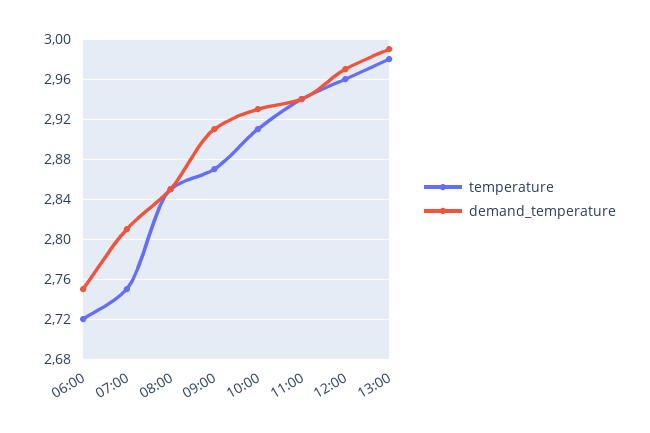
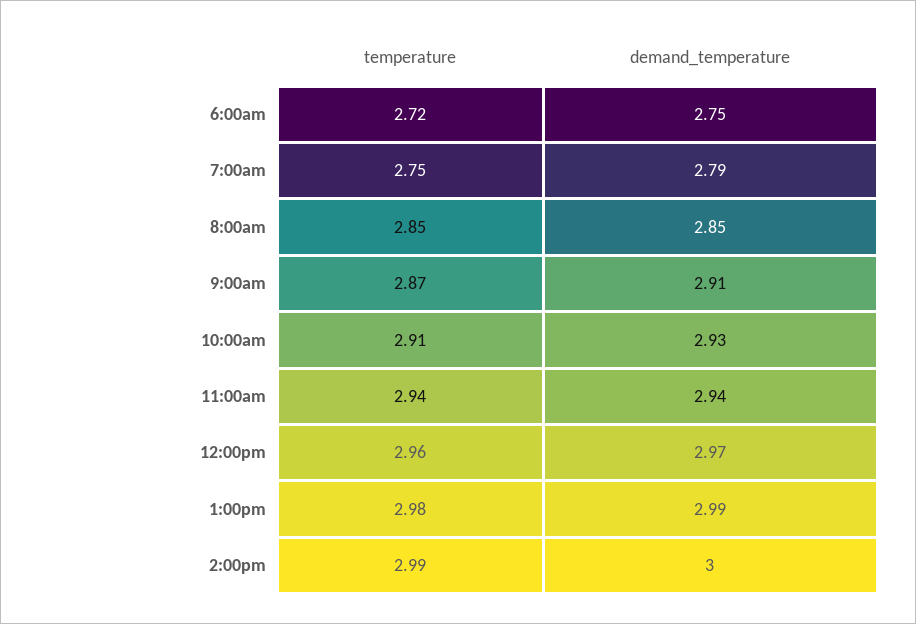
demand_temperature, 07:00: 2.81 -> 2.79
temperature, 2:00pm: none -> 2.99
demand_temperature, 2:00pm: none -> 3

